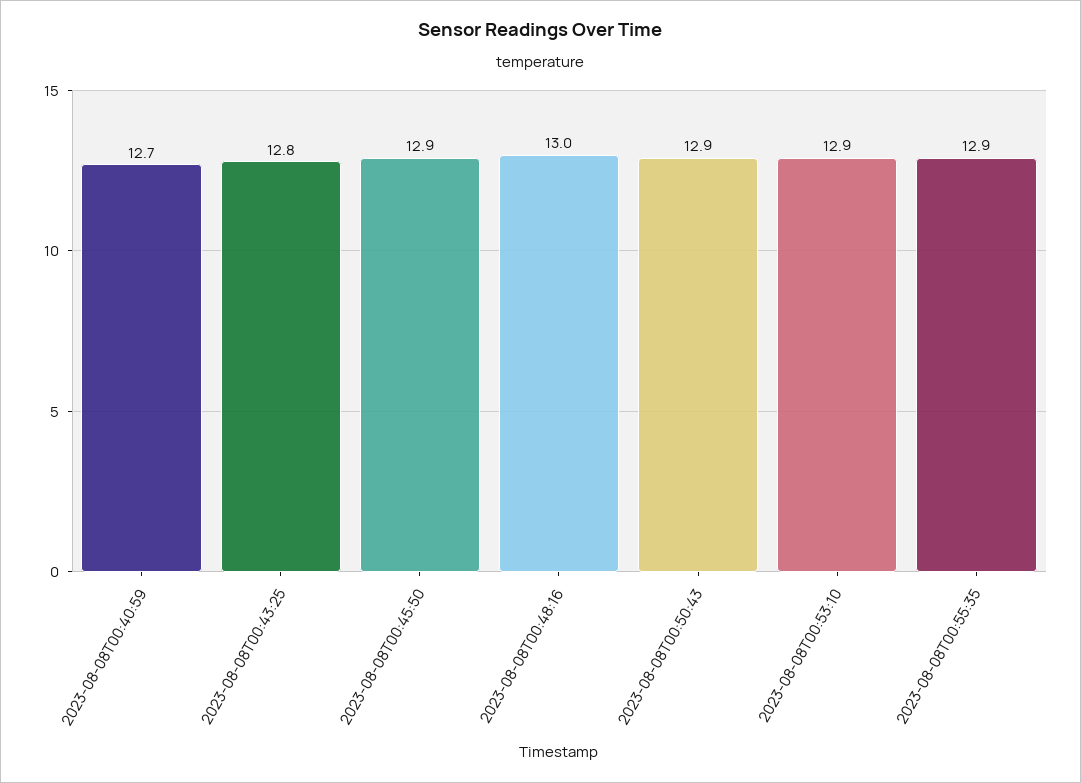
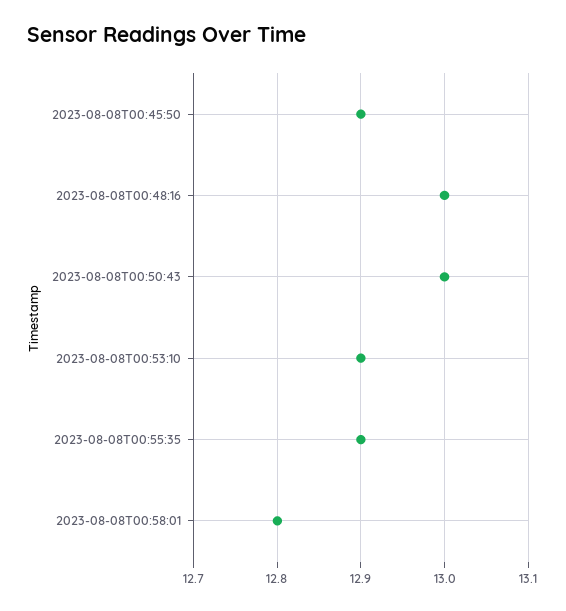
2023-08-08T00:40:59: 12.7 -> none
2023-08-08T00:43:25: 12.8 -> none
2023-08-08T00:50:43: 12.9 -> 13
2023-08-08T00:58:01: none -> 12.8

